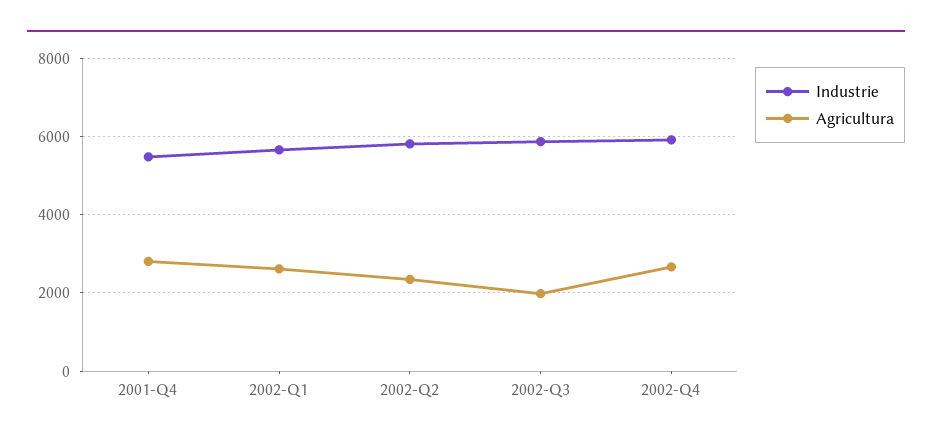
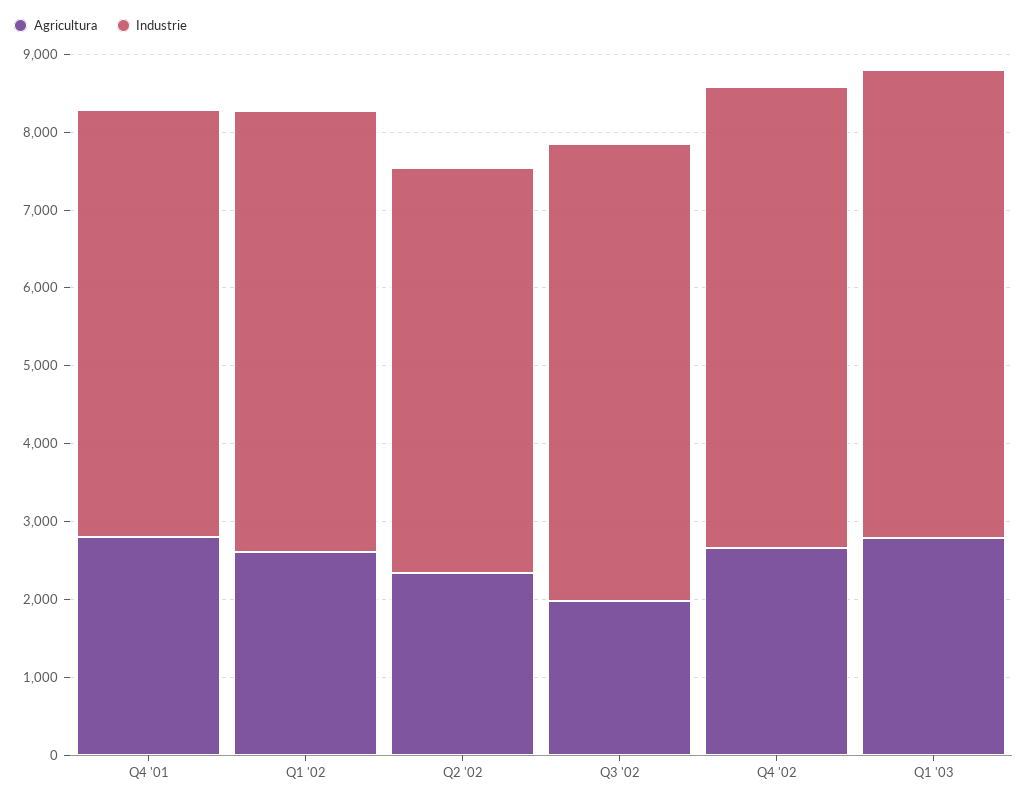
Industrie, 2002-Q2: 5800 -> 5200
Agricultura, Q1 '03: none -> 2800
Industrie, Q1 '03: none -> 6000

